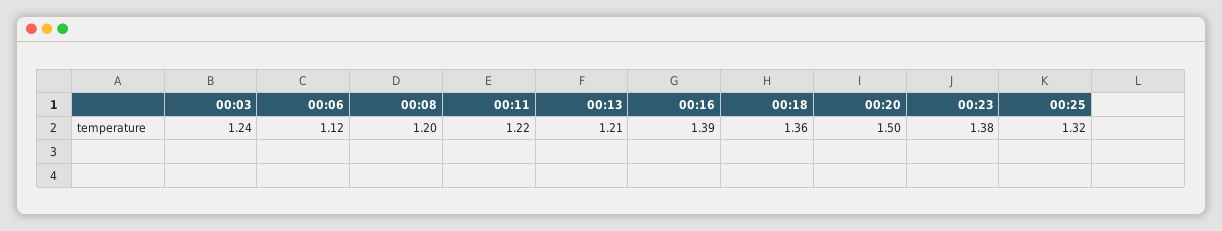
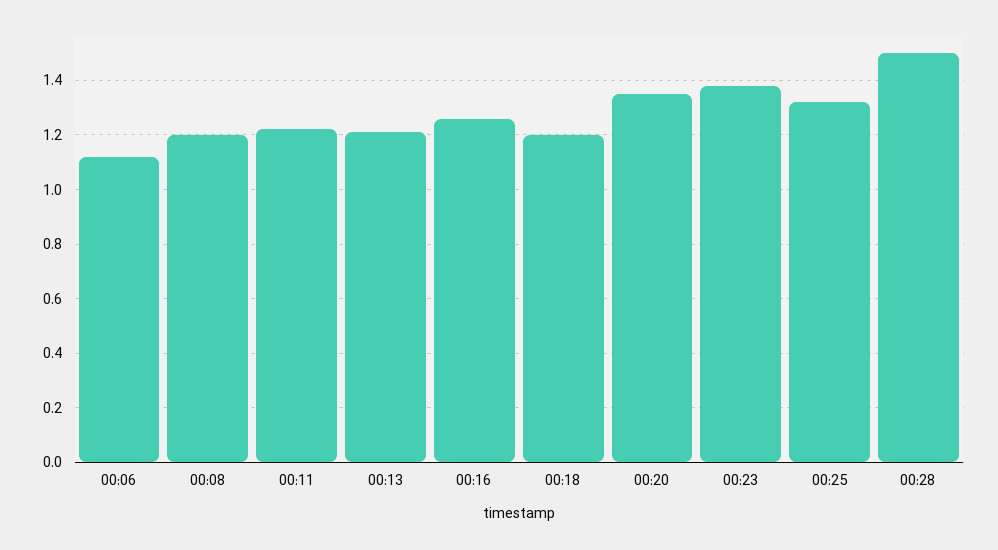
00:03: 1.24 -> none
00:16: 1.39 -> 1.25
00:18: 1.36 -> 1.2
00:20: 1.5 -> 1.35
00:28: none -> 1.5

